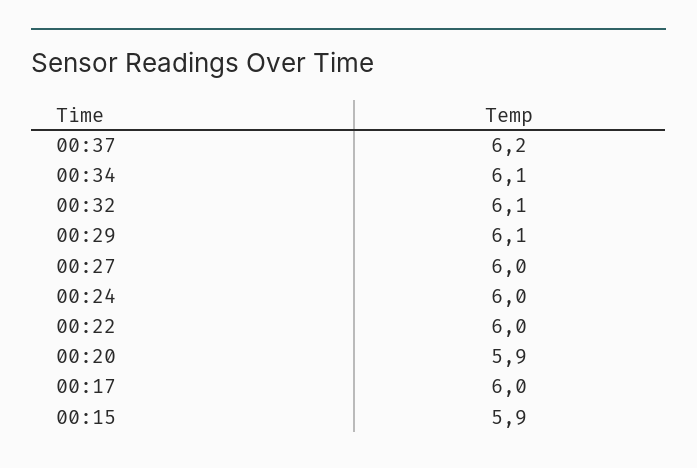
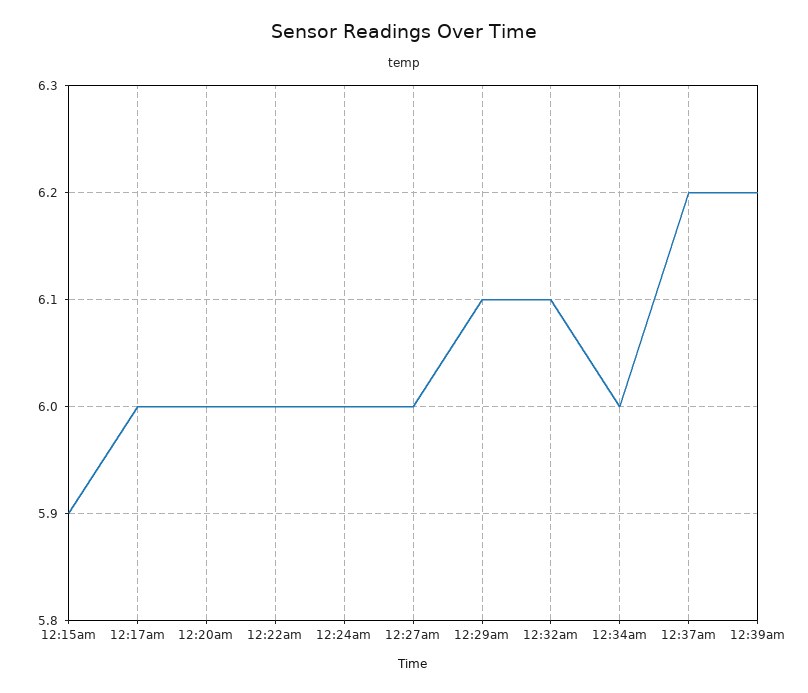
00:34: 6.1 -> 6
00:20: 5.9 -> 6
12:39am: none -> 6.2

